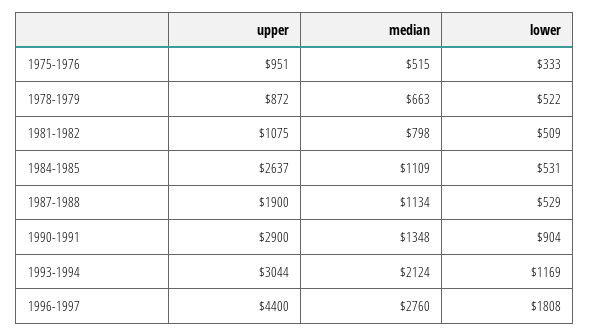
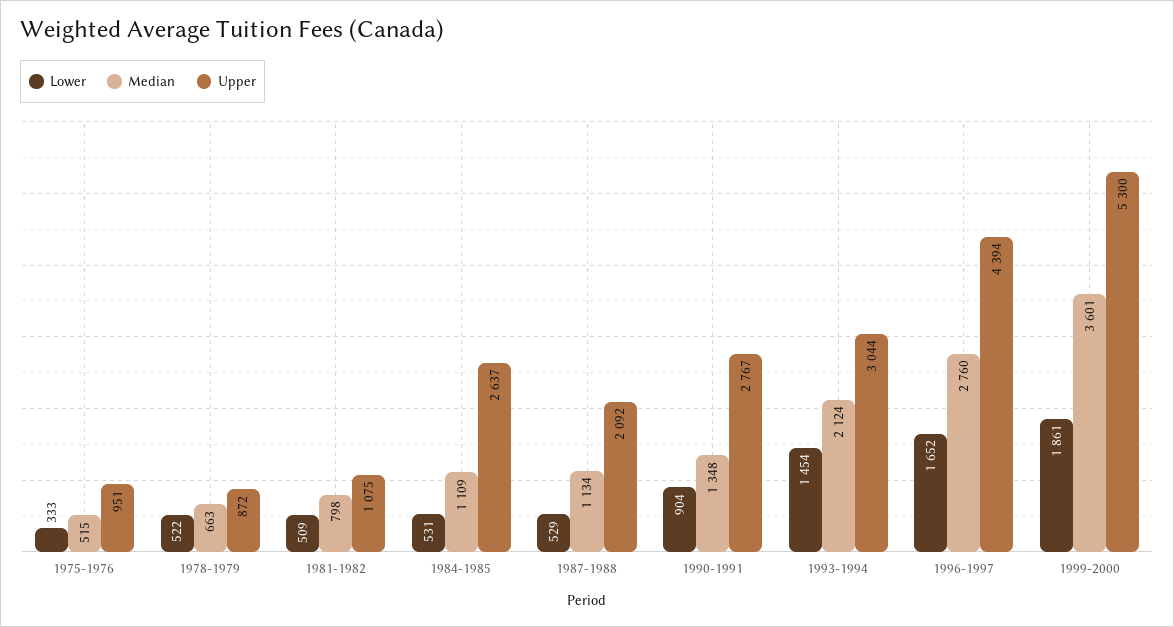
upper, 1987-1988: 1900 -> 2092
upper, 1990-1991: 2900 -> 2767
lower, 1993-1994: 1169 -> 1454
upper, 1996-1997: 4400 -> 4394
lower, 1996-1997: 1808 -> 1652
lower, 1999-2000: none -> 1861
median, 1999-2000: none -> 3601
upper, 1999-2000: none -> 5300

